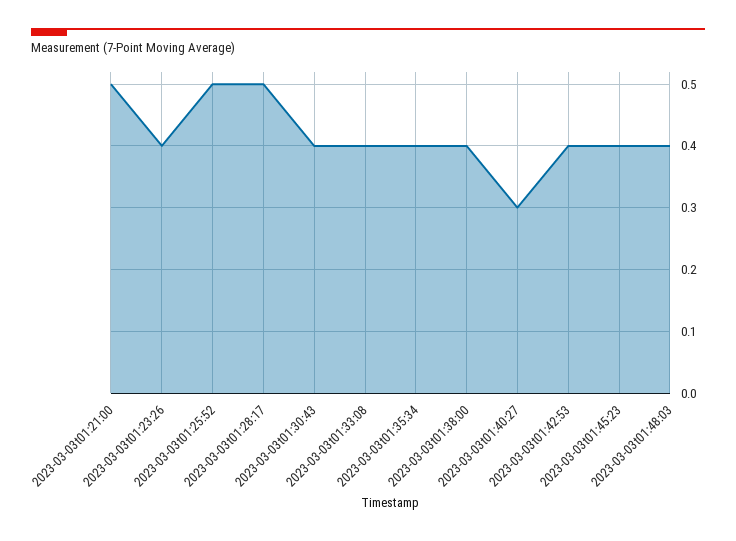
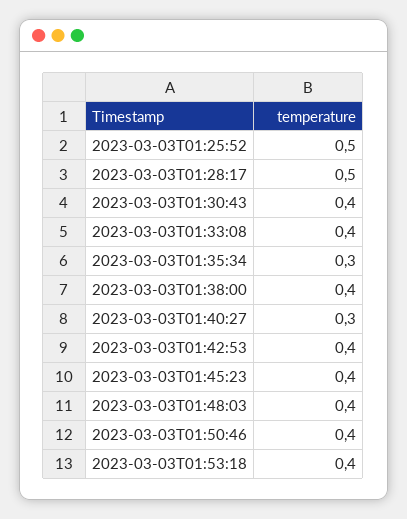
2023-03-03t01:21:00: 0.5 -> none
2023-03-03t01:23:26: 0.4 -> none
2023-03-03t01:35:34: 0.4 -> 0.3
2023-03-03T01:50:46: none -> 0.4
2023-03-03T01:53:18: none -> 0.4

